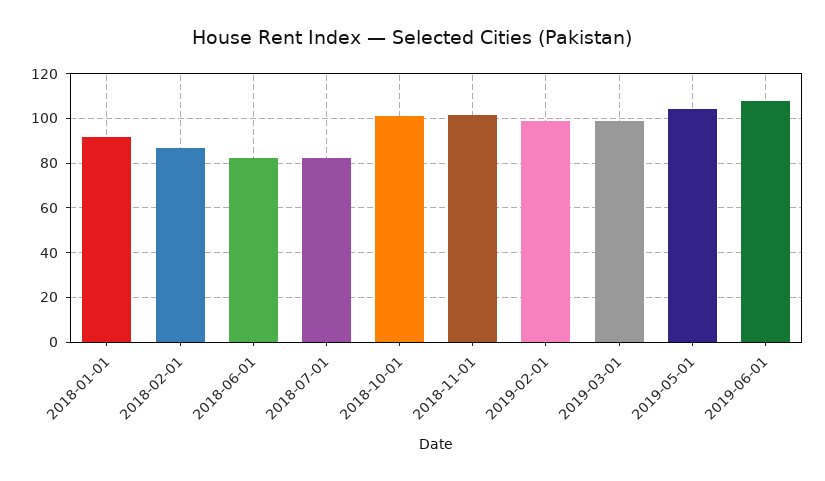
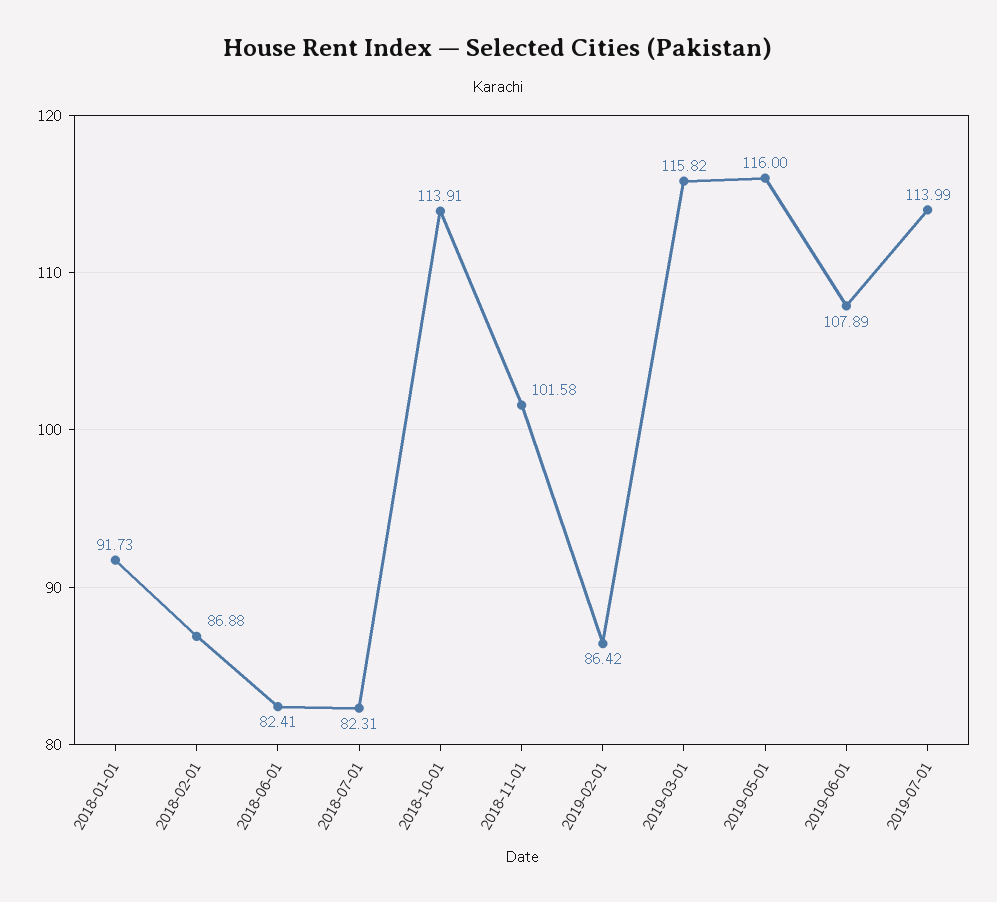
2018-10-01: 100 -> 113.91
2019-02-01: 100 -> 86.42
2019-03-01: 100 -> 115.82
2019-05-01: 105 -> 116
2019-07-01: none -> 113.99

